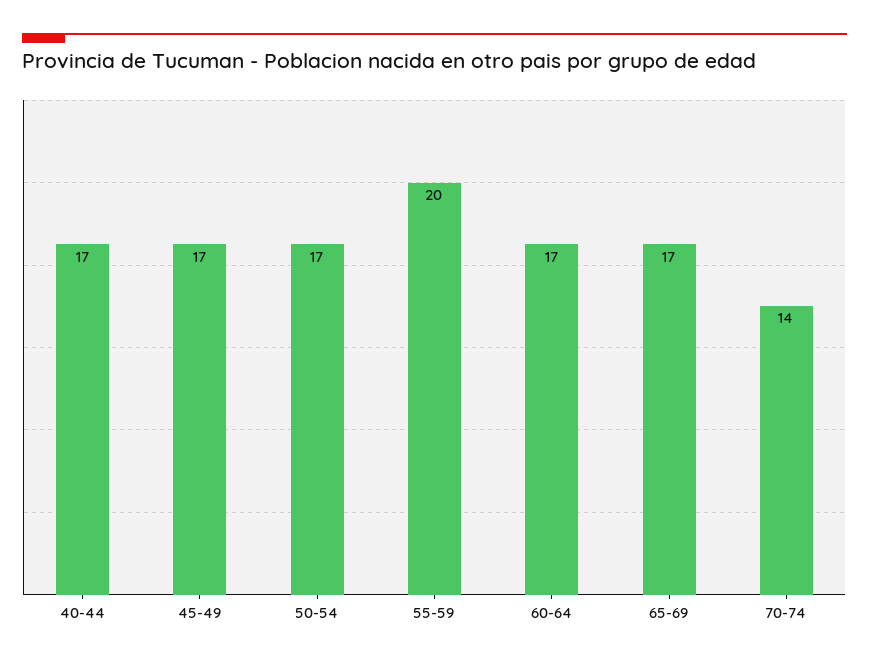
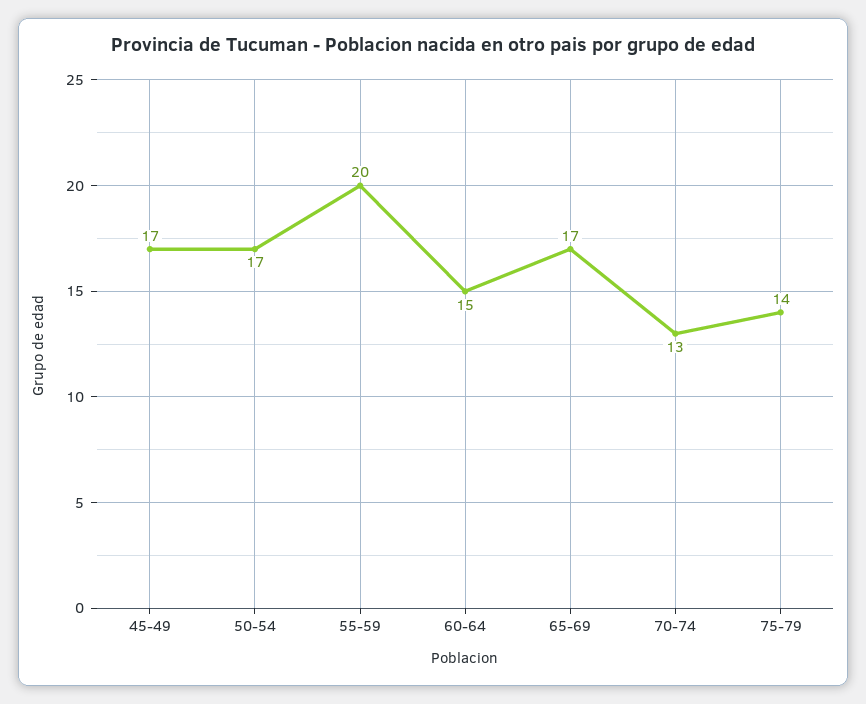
40-44: 17 -> none
60-64: 17 -> 15
70-74: 14 -> 13
75-79: none -> 14

